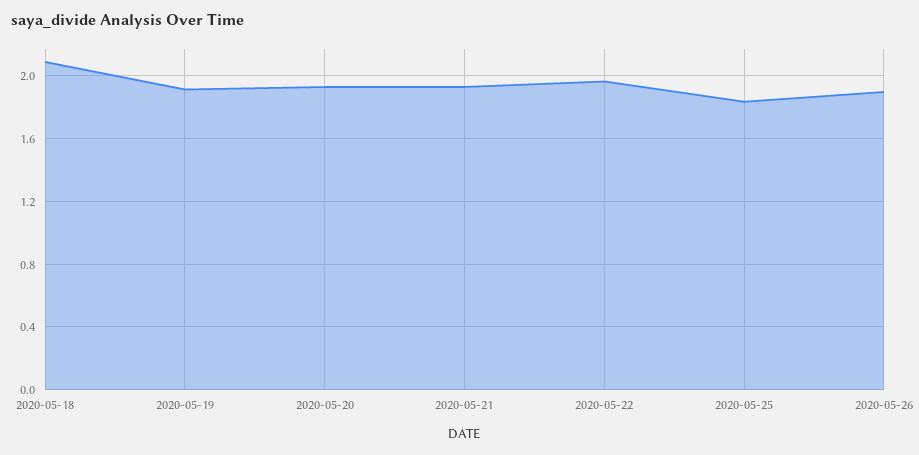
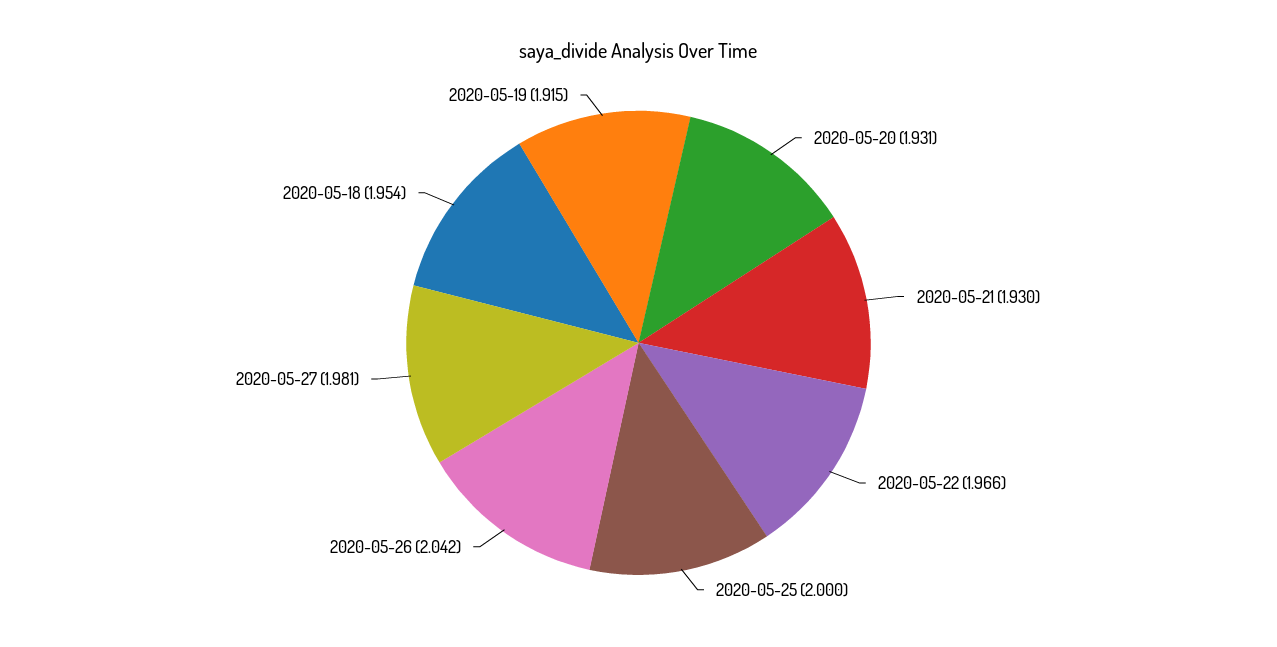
2020-05-18: 2.1 -> 1.954
2020-05-25: 1.85 -> 2
2020-05-26: 1.9 -> 2.042
2020-05-27: none -> 1.981

